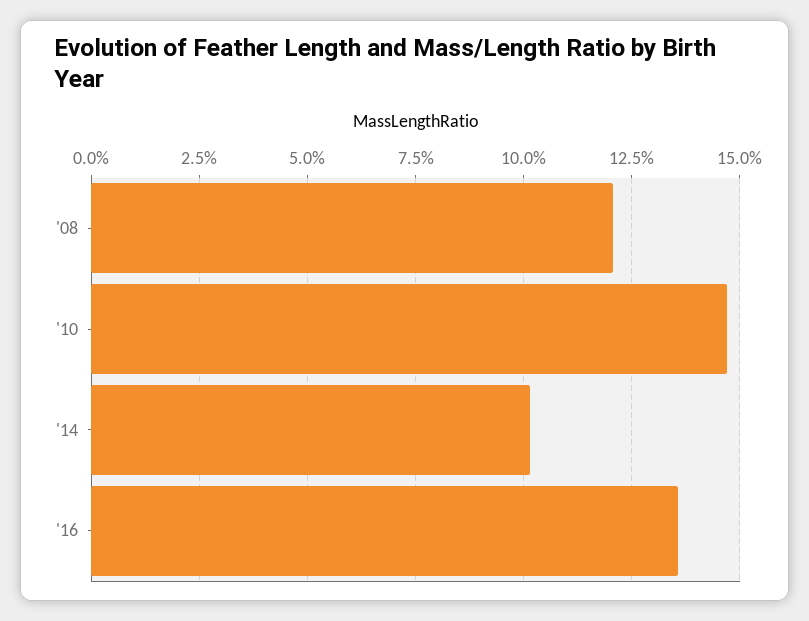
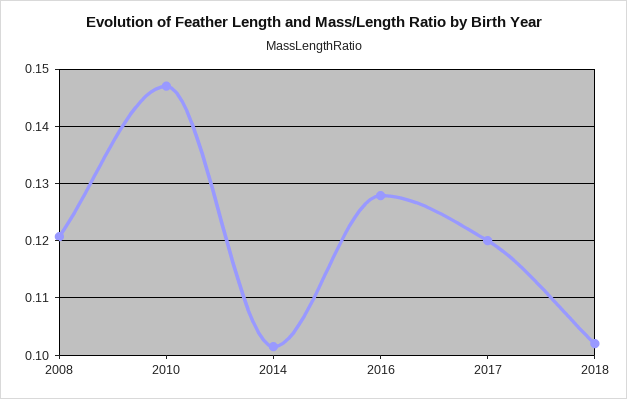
'16: 0.135 -> 0.128
2017: none -> 0.12
2018: none -> 0.102

